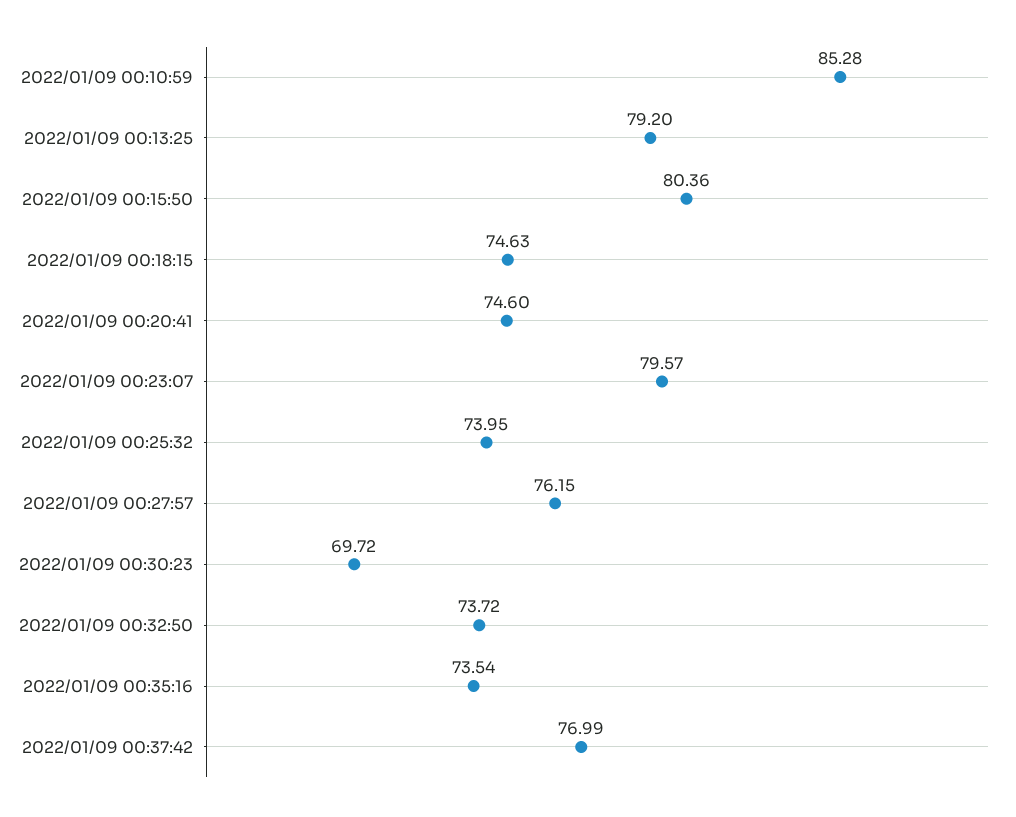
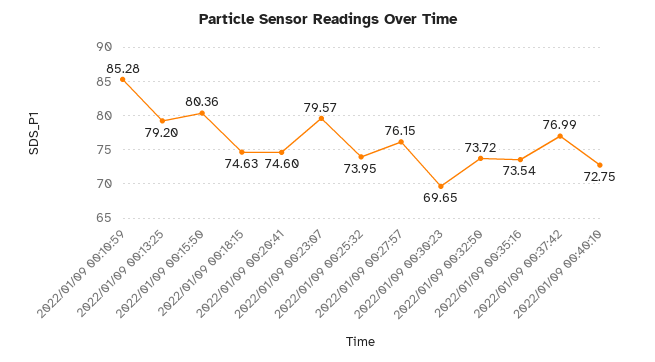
2022/01/09 00:30:23: 69.72 -> 69.65
2022/01/09 00:40:10: none -> 72.75

